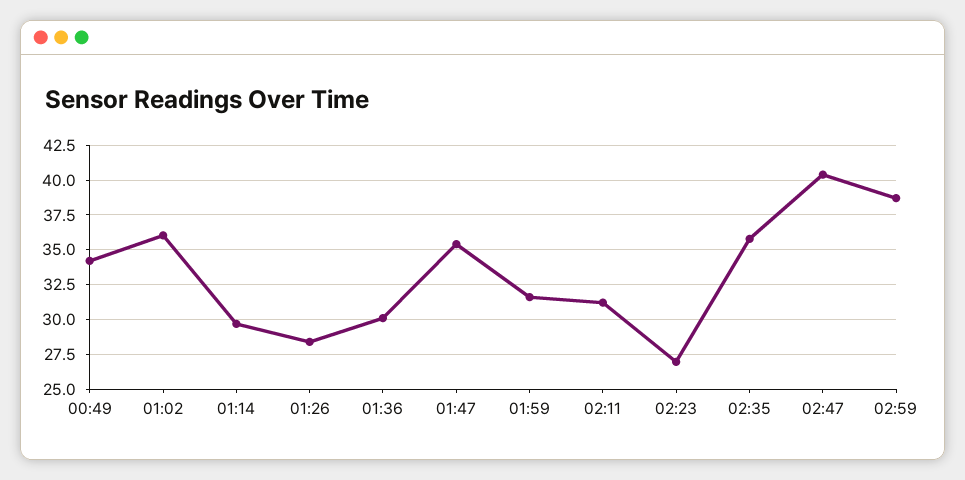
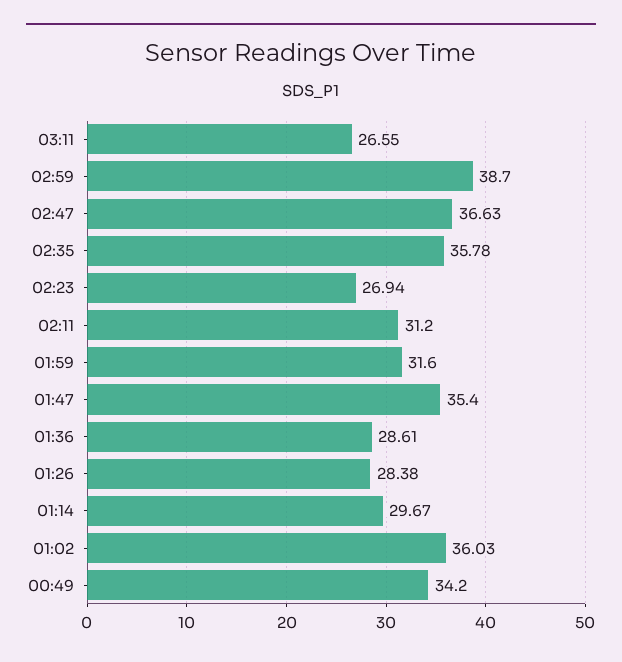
01:36: 30 -> 28.61
02:47: 40.5 -> 36.63
03:11: none -> 26.55

